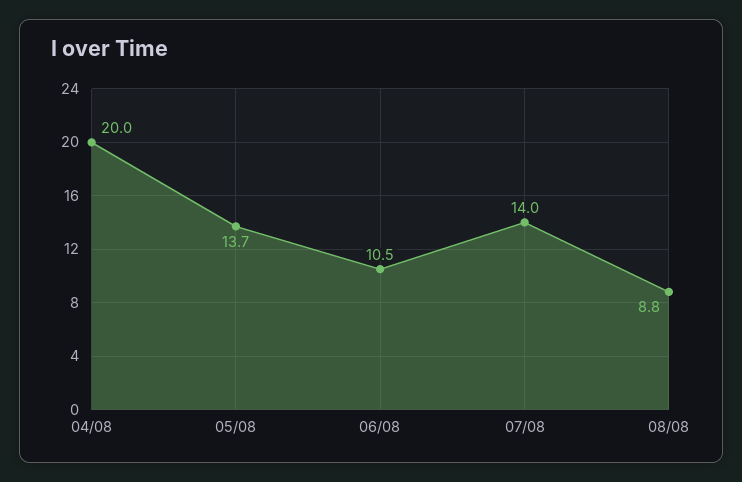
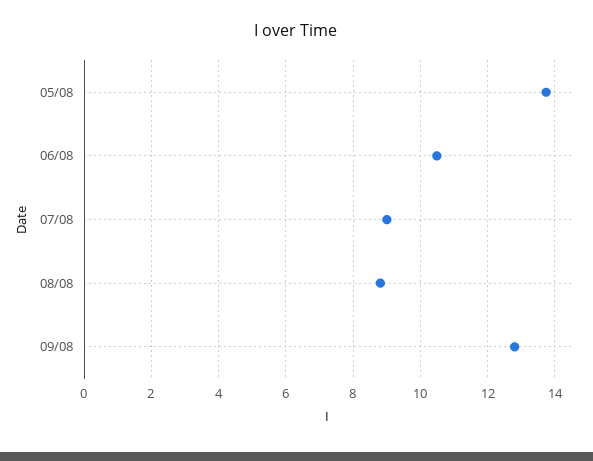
04/08: 20 -> none
07/08: 14 -> 9
09/08: none -> 12.8

